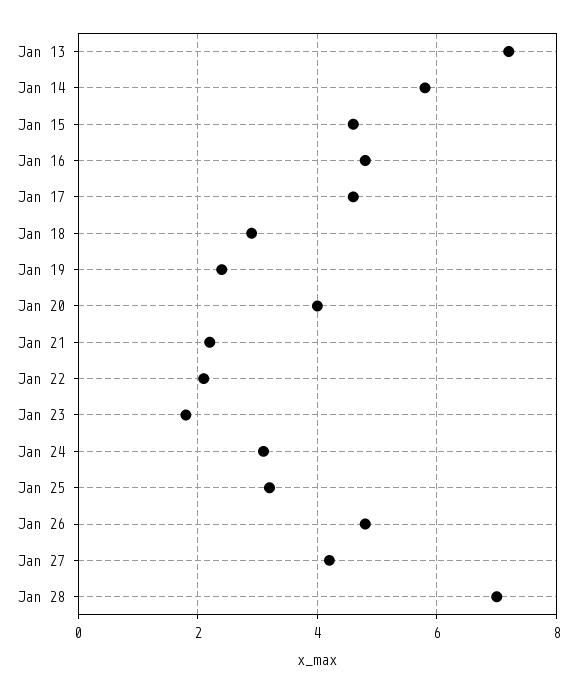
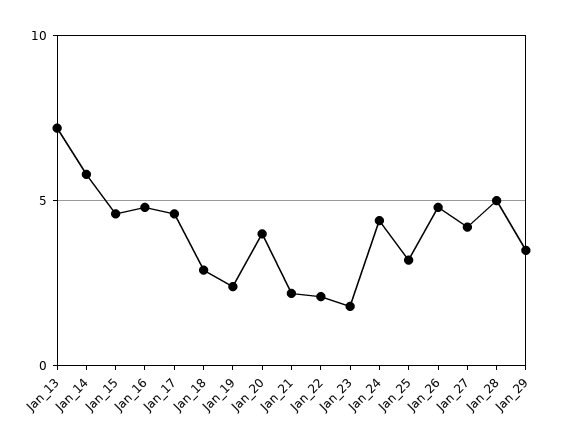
Jan 24: 3 -> 4.5
Jan 28: 7 -> 5
Jan_29: none -> 3.5

